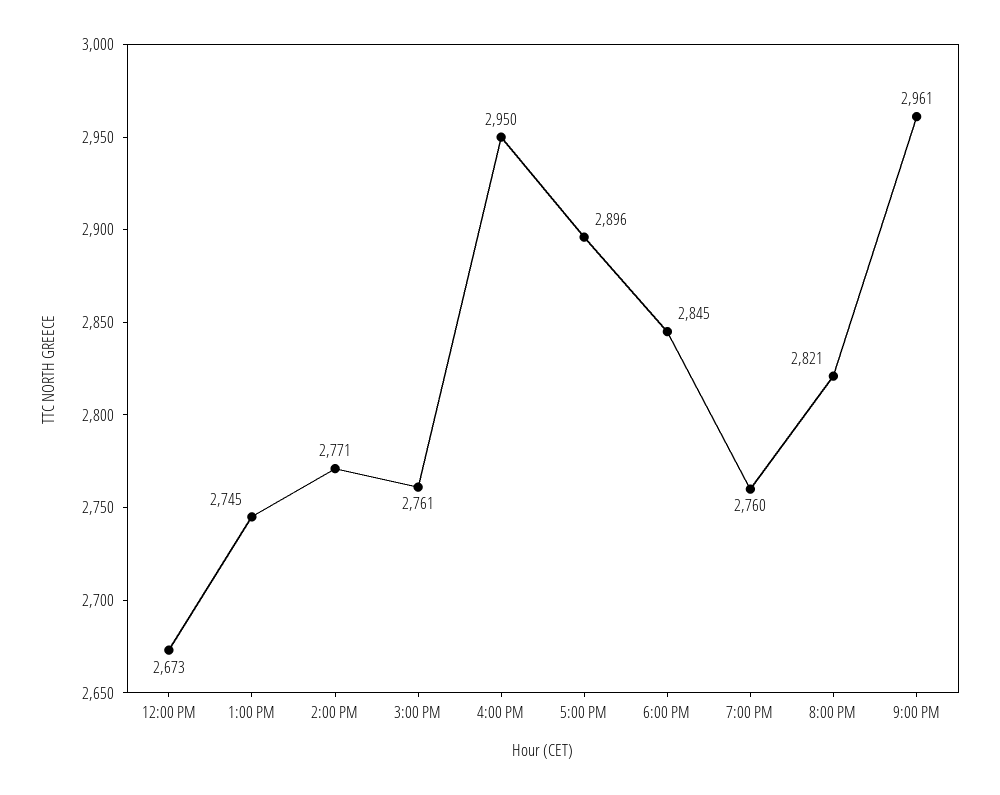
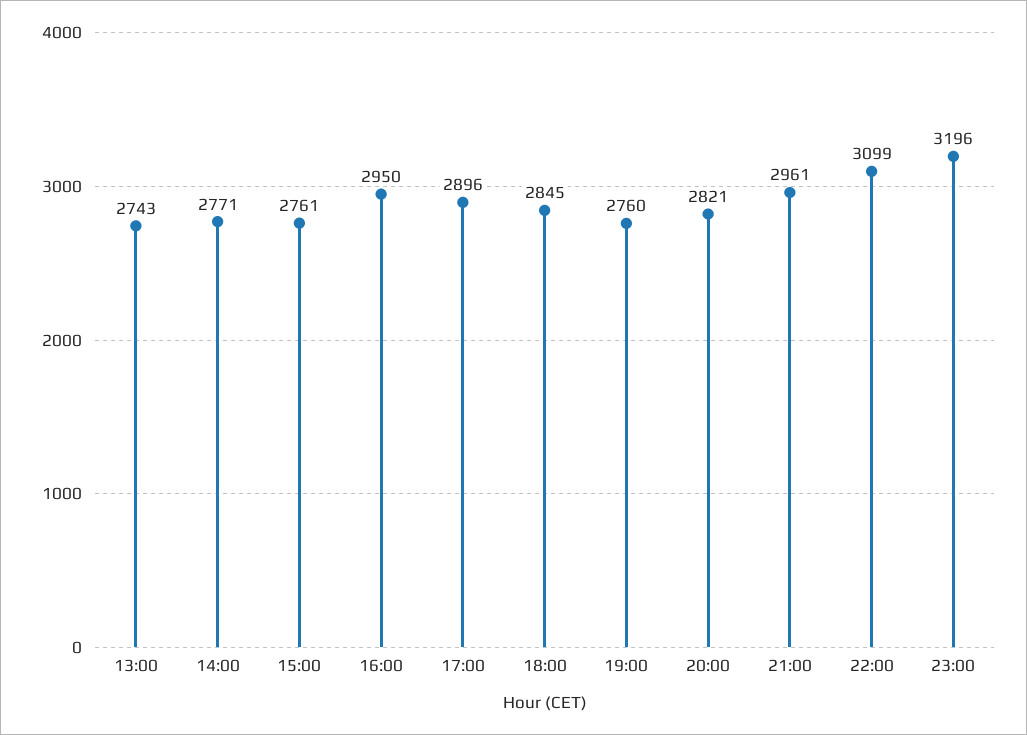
12:00 PM: 2673 -> none
1:00 PM: 2745 -> 2743
22:00: none -> 3099
23:00: none -> 3196

